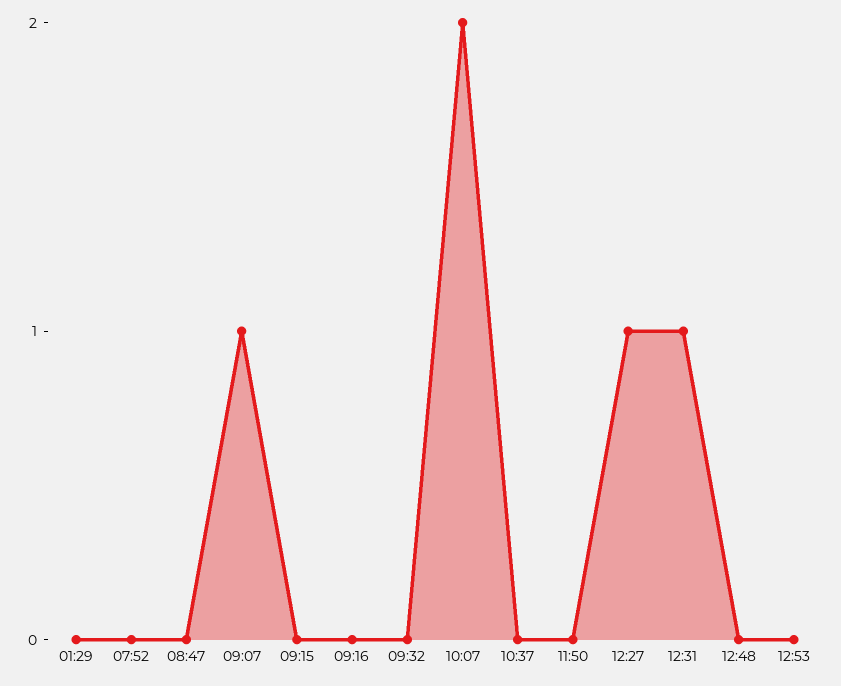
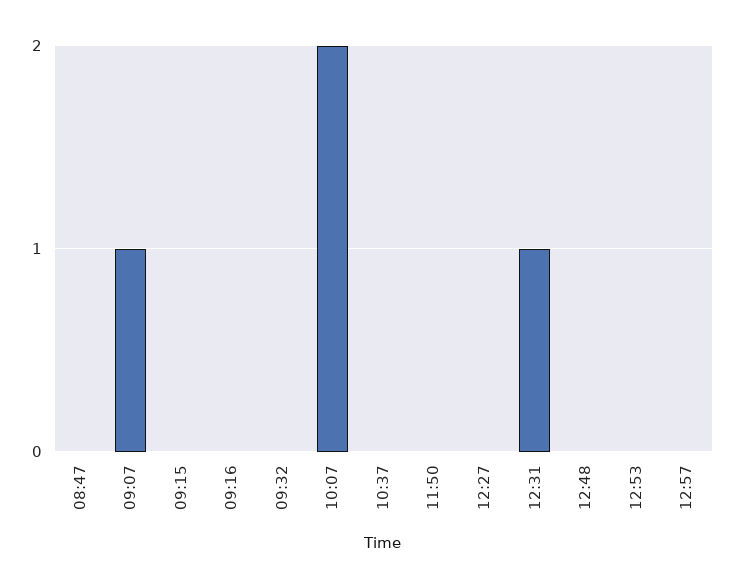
01:29: 0 -> none
07:52: 0 -> none
12:27: 1 -> 0
12:57: none -> 0

